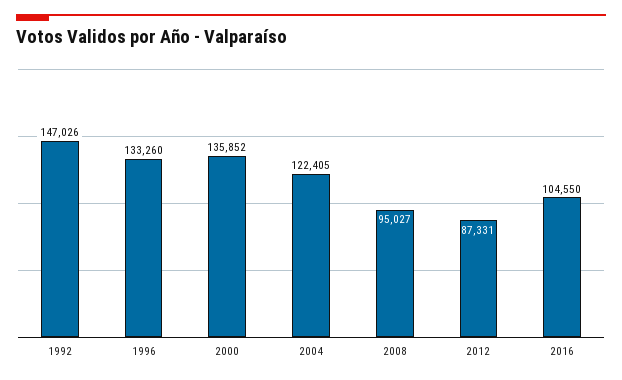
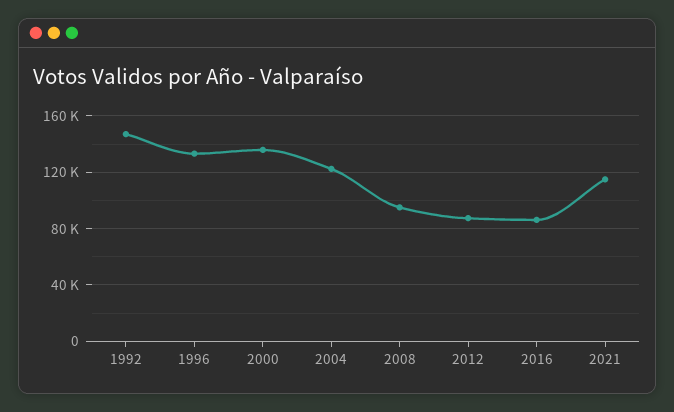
2016: 104550 -> 85000
2021: none -> 115000

